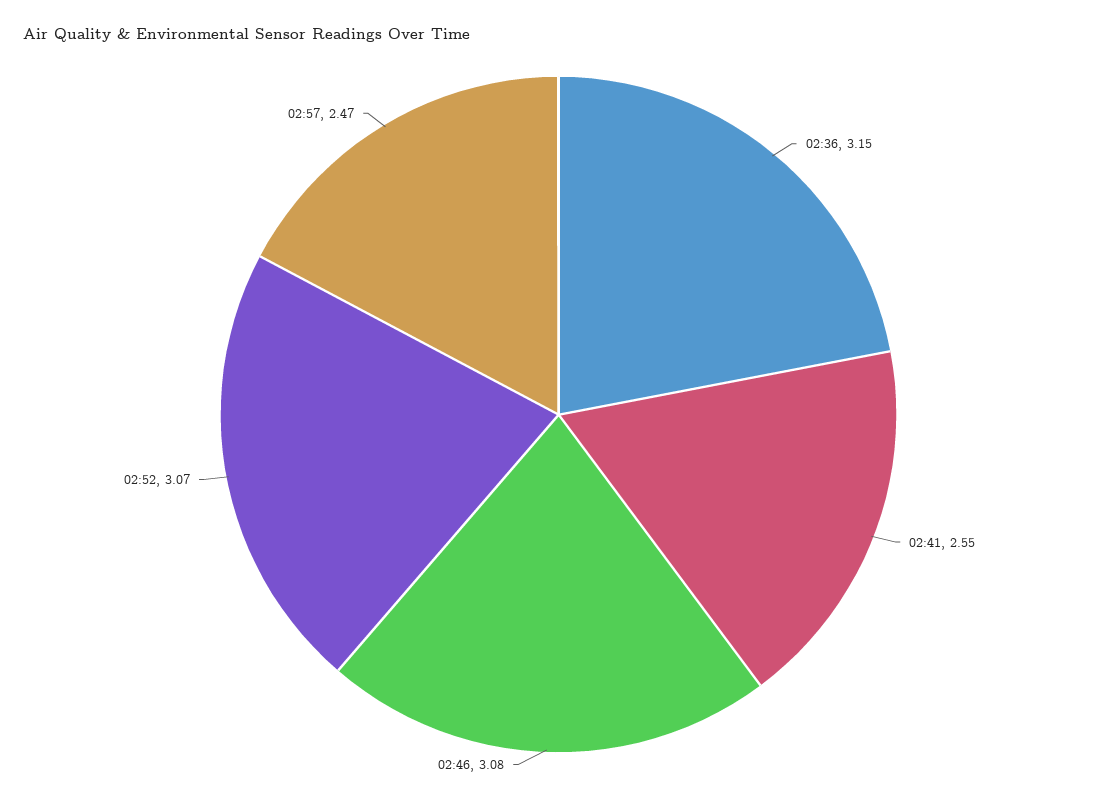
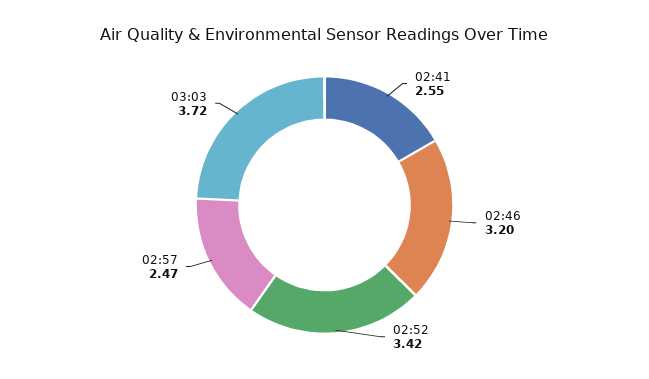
02:36: 3.15 -> none
02:46: 3.08 -> 3.2
02:52: 3.07 -> 3.42
03:03: none -> 3.72

